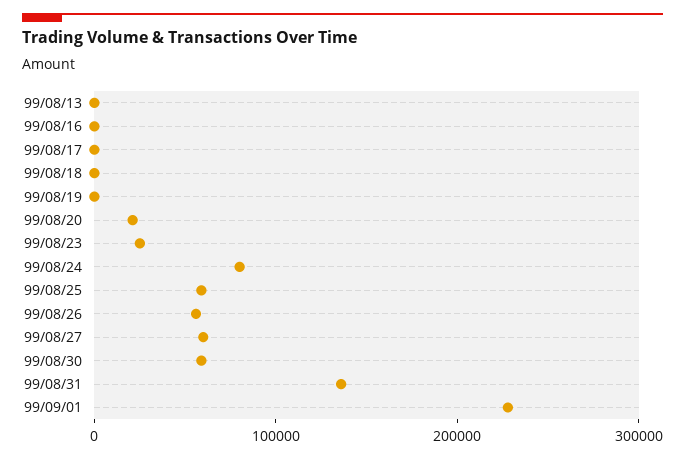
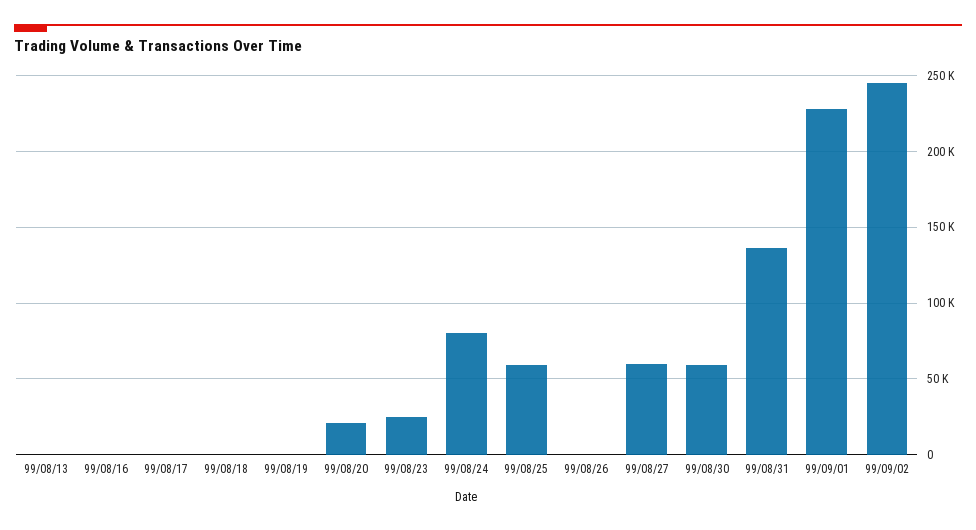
99/08/26: 60000 -> 0
99/09/02: none -> 245000

